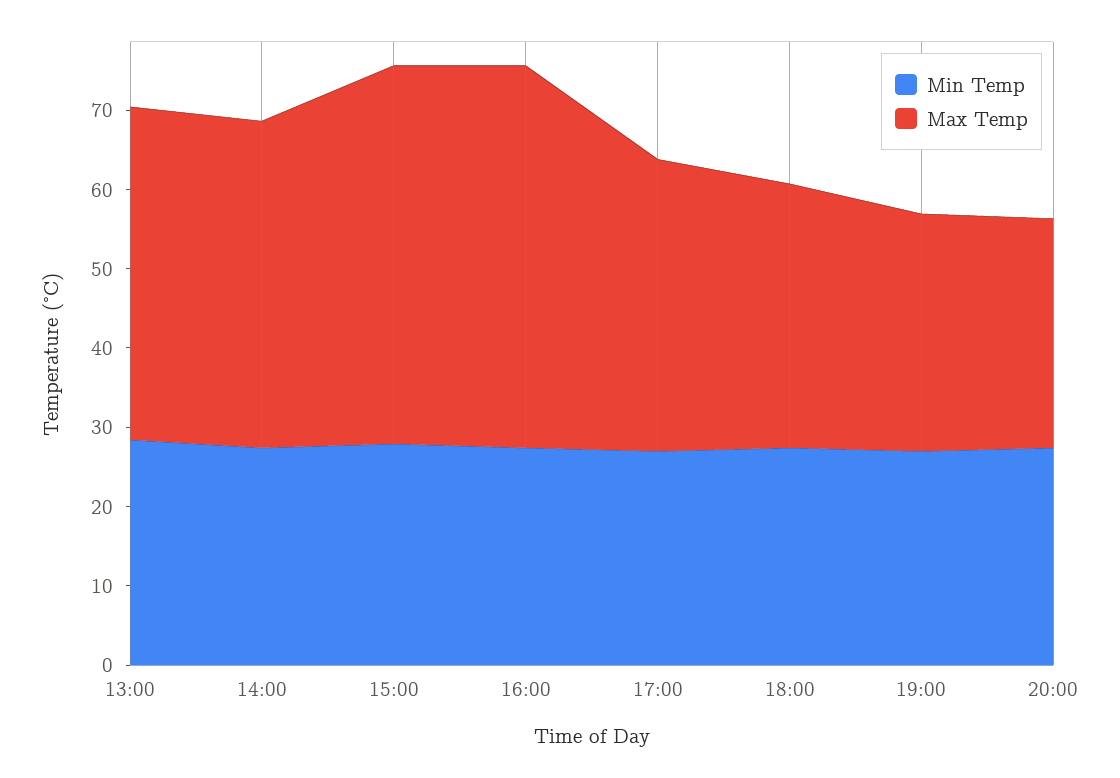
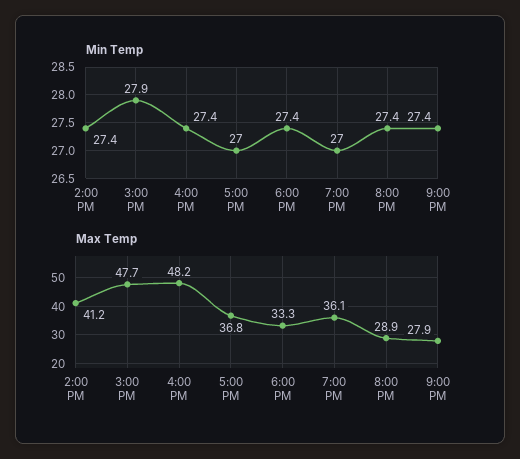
Min Temp, 13:00: 28 -> none
Max Temp, 13:00: 42 -> none
Max Temp, 19:00: 30 -> 36.1
Min Temp, 9:00 PM: none -> 27.4
Max Temp, 9:00 PM: none -> 27.9

